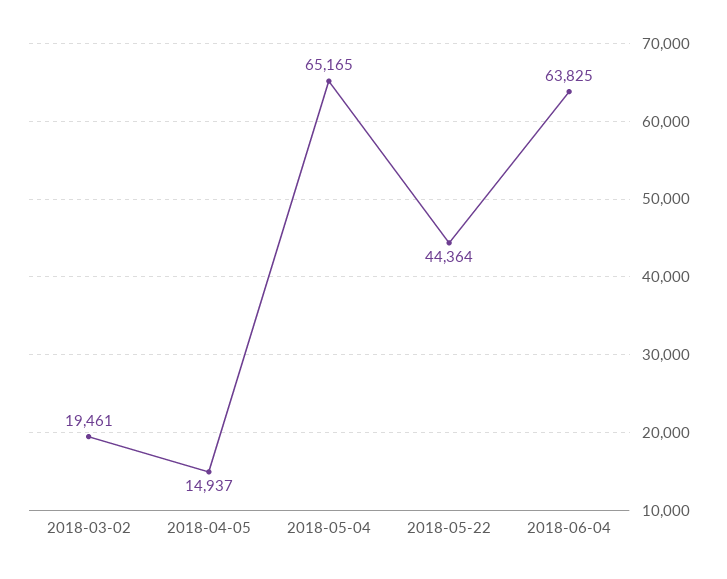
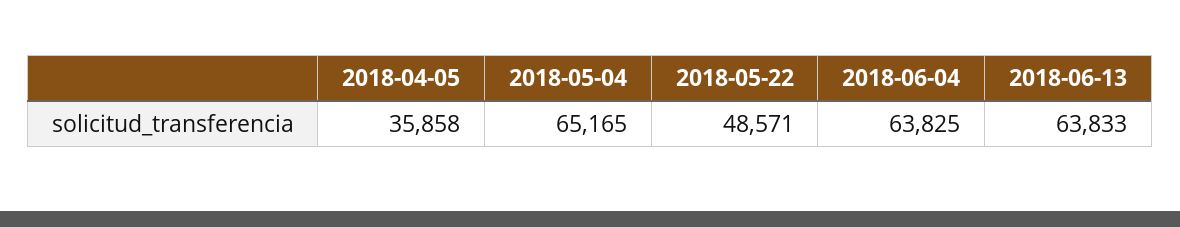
2018-03-02: 19461 -> none
2018-04-05: 14937 -> 35858
2018-05-22: 44364 -> 48571
2018-06-13: none -> 63833

